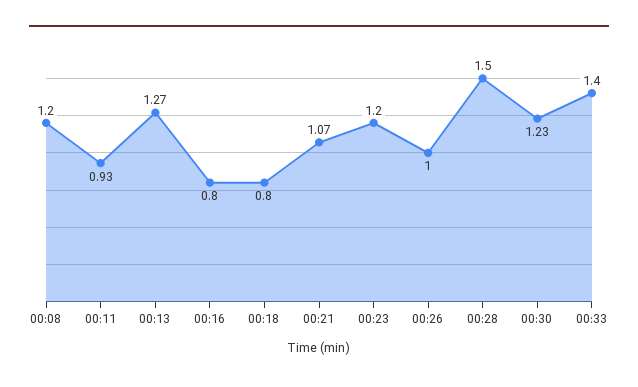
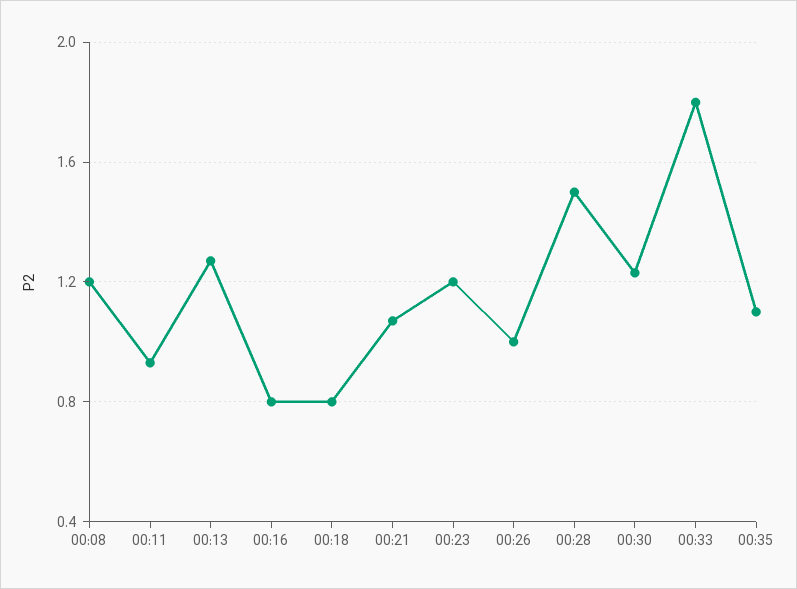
00:33: 1.4 -> 1.8
00:35: none -> 1.1

